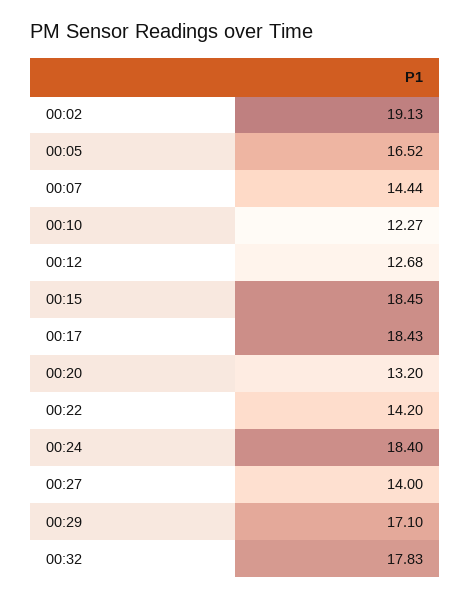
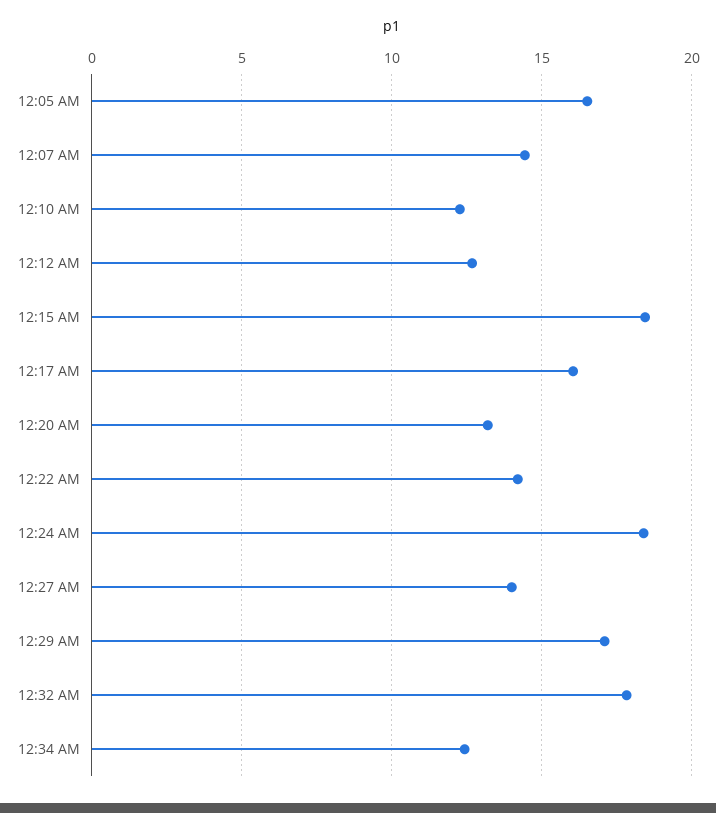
00:02: 19.13 -> none
00:17: 18.43 -> 16
12:34 AM: none -> 12.5

